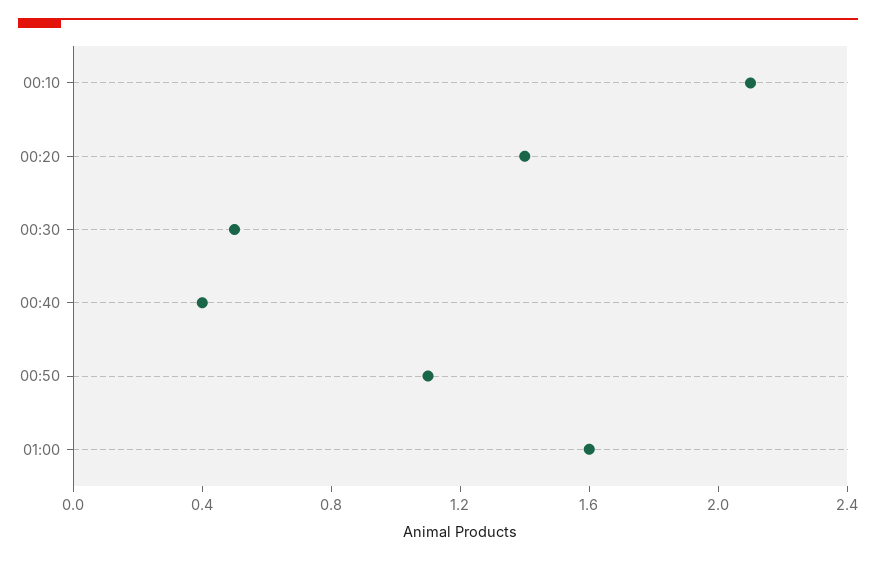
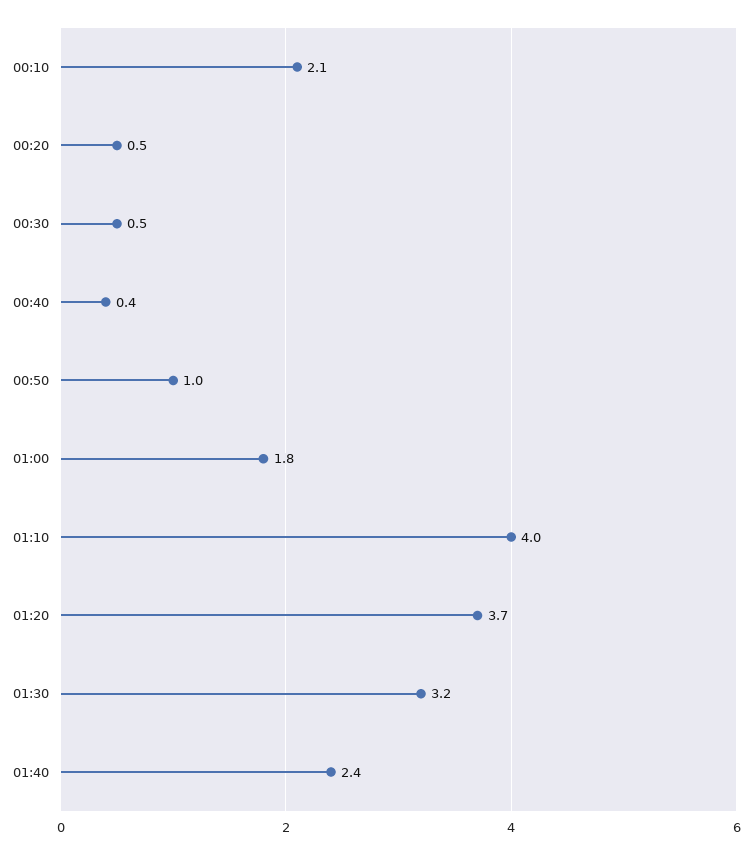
00:20: 1.4 -> 0.5
00:50: 1.1 -> 1
01:00: 1.6 -> 1.8
01:10: none -> 4
01:20: none -> 3.7
01:30: none -> 3.2
01:40: none -> 2.4

